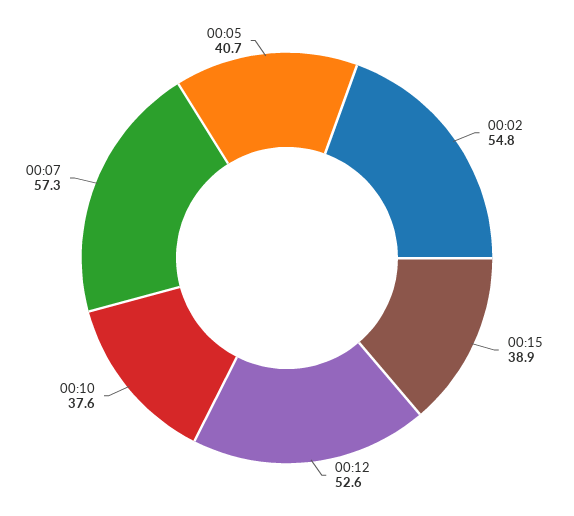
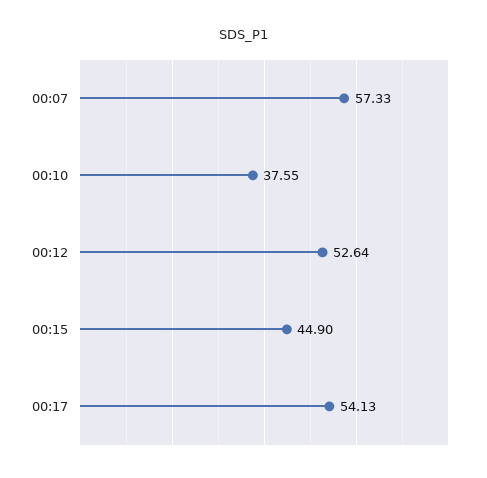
00:02: 54.8 -> none
00:15: 38.9 -> 44.9
00:05: 40.7 -> none
00:17: none -> 54.13

